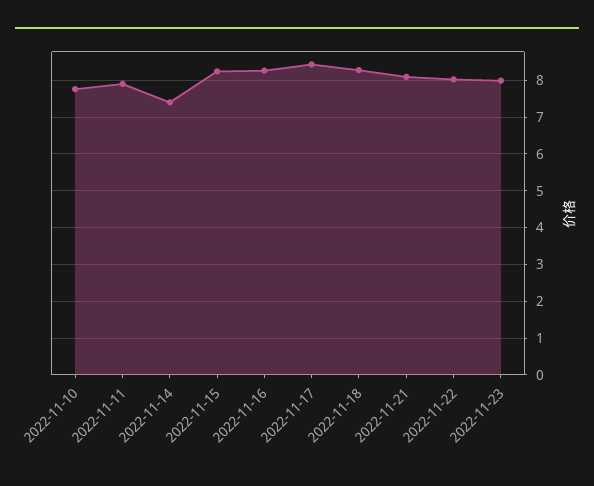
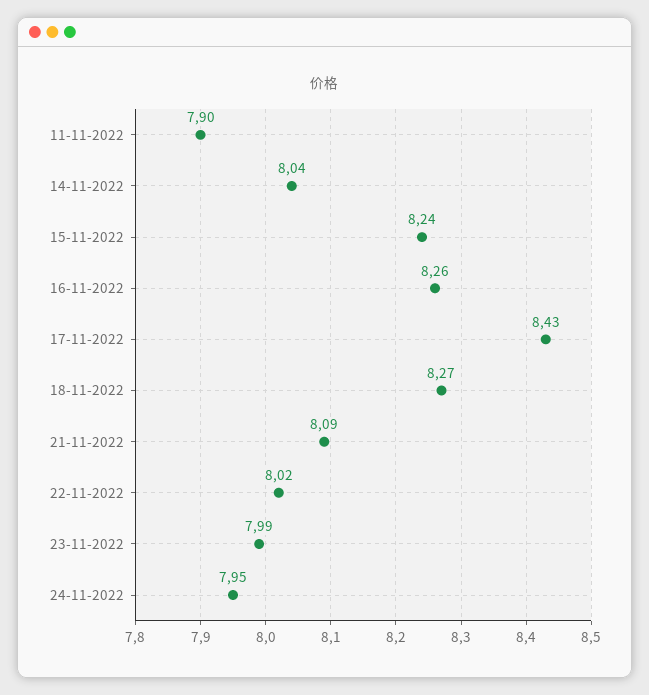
2022-11-10: 7.8 -> none
2022-11-14: 7.4 -> 8.04
24-11-2022: none -> 7.95

